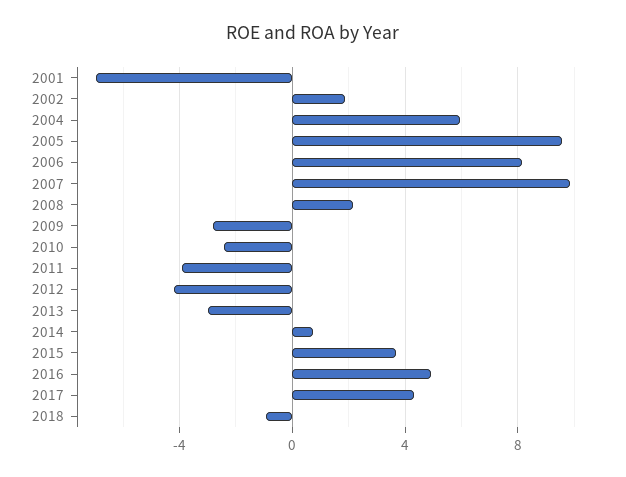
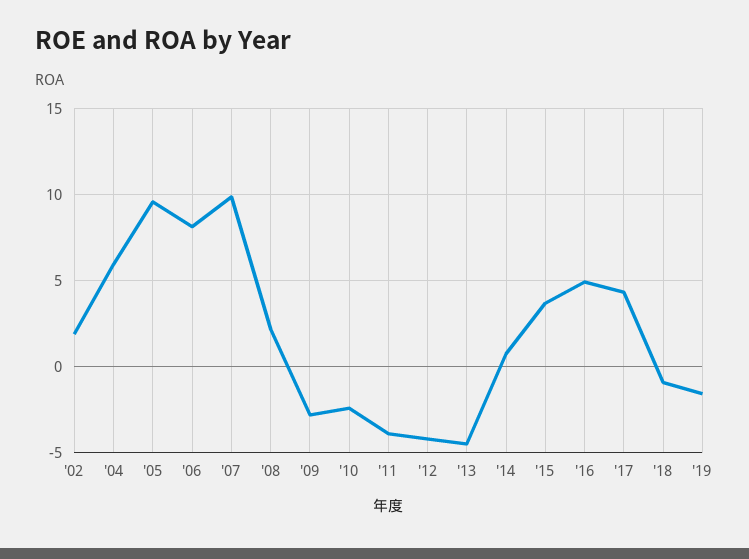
2001: -7 -> none
2013: -3 -> -4.5
'19: none -> -1.5

